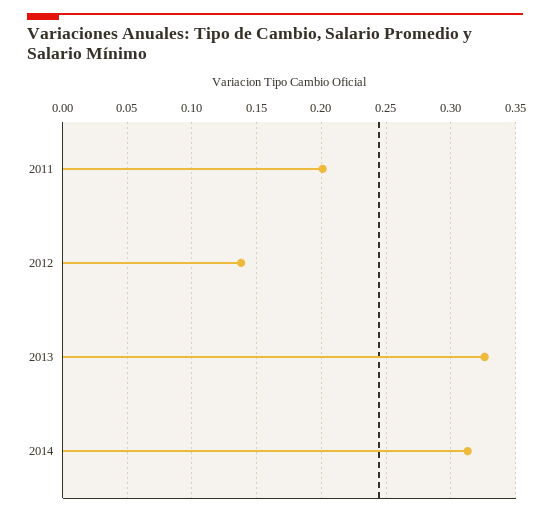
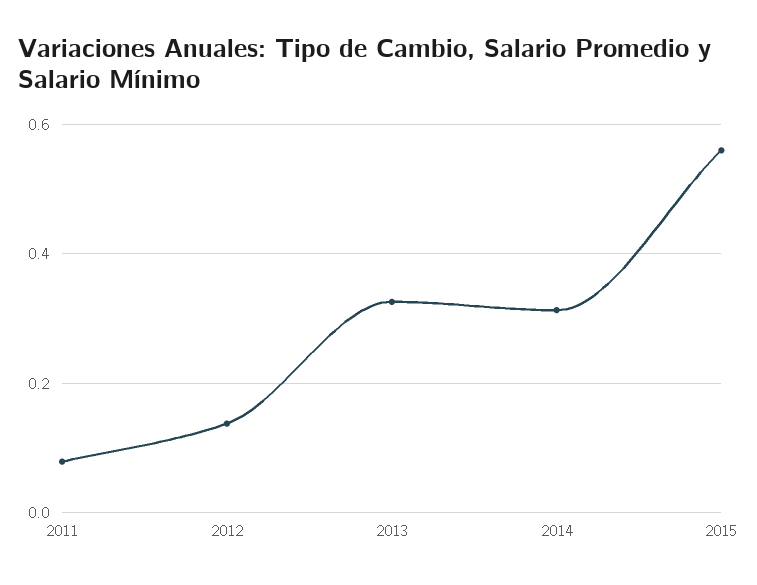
2011: 0.2 -> 0.08
2015: none -> 0.56

